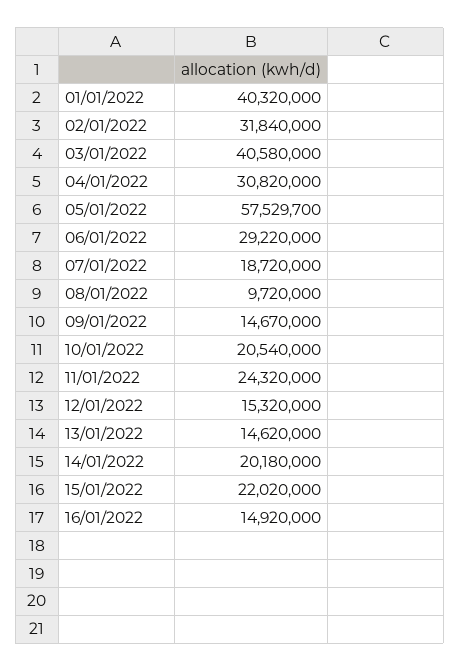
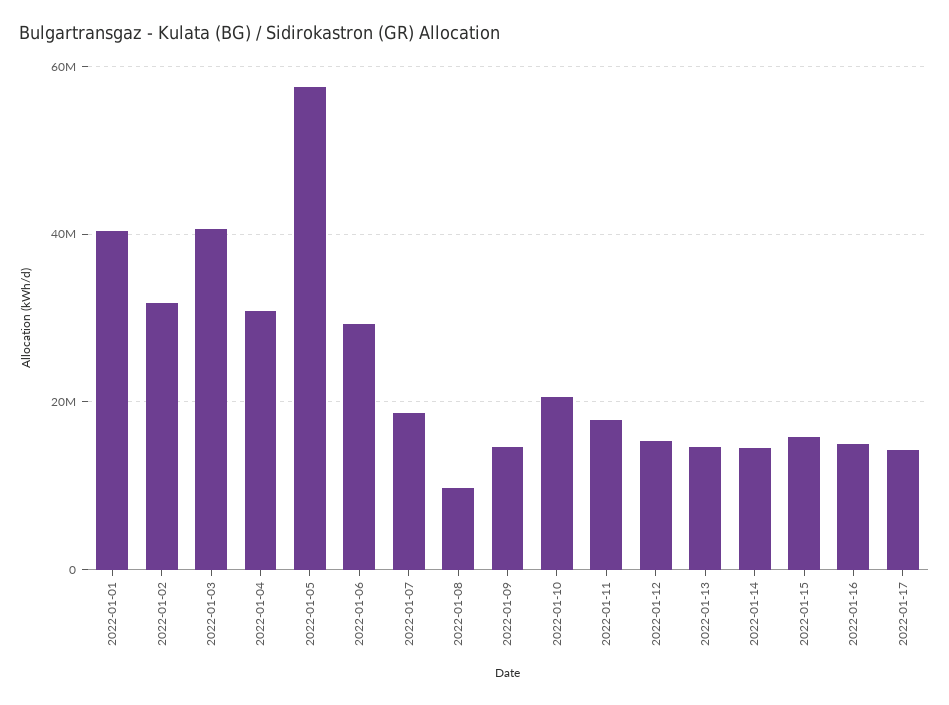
11/01/2022: 24320000 -> 18000000
14/01/2022: 20180000 -> 14000000
15/01/2022: 22020000 -> 16000000
2022-01-17: none -> 14000000

